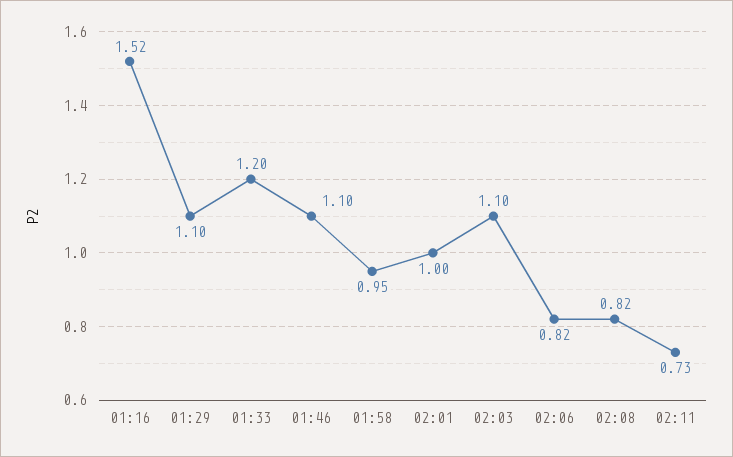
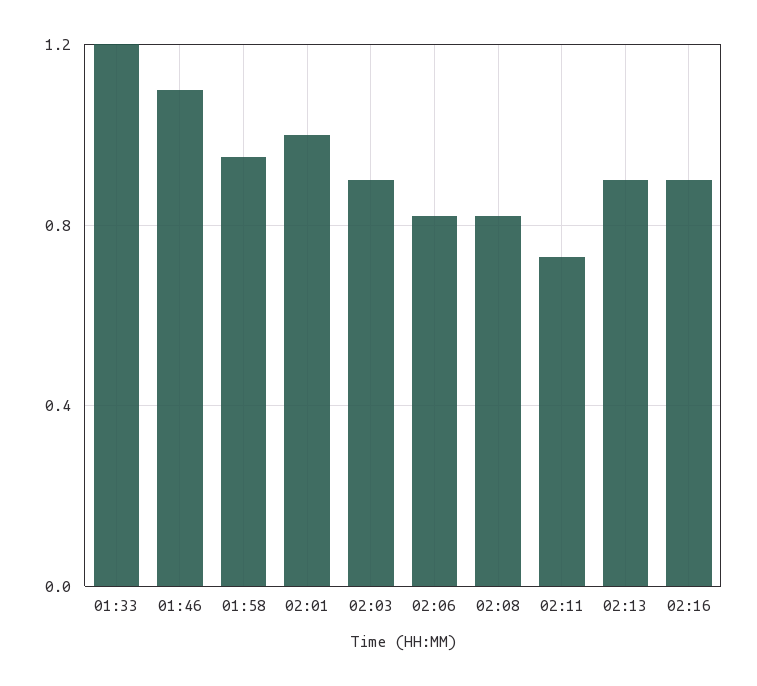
01:16: 1.52 -> none
01:29: 1.1 -> none
02:03: 1.1 -> 0.9
02:13: none -> 0.9
02:16: none -> 0.9

